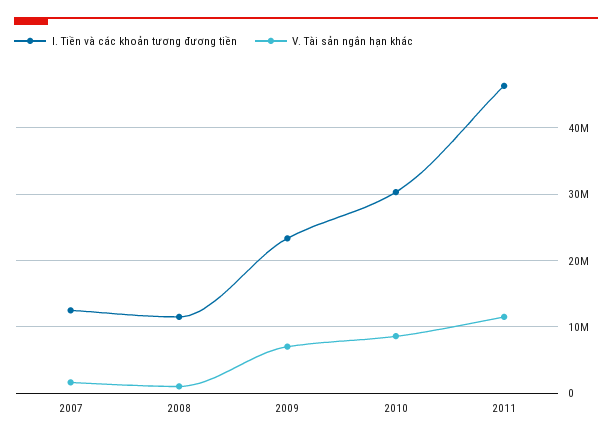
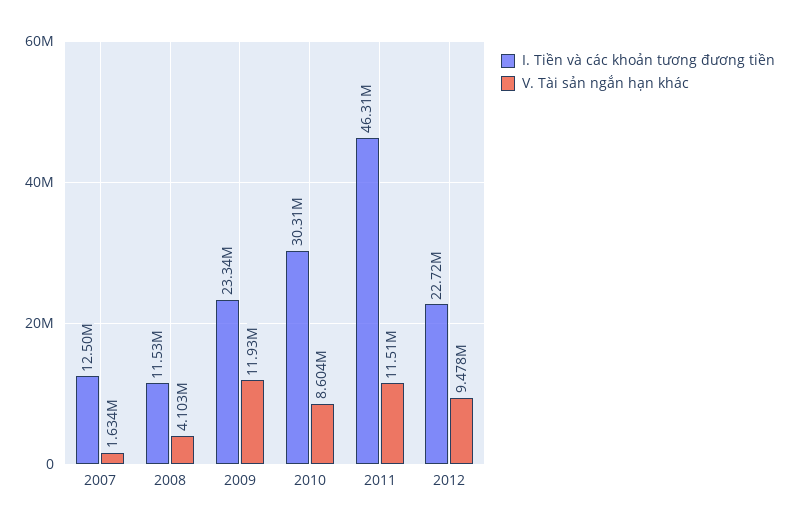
V. Tài sản ngắn hạn khác, 2008: 1000000 -> 4103000
V. Tài sản ngắn hạn khác, 2009: 7000000 -> 11930000
I. Tiền và các khoản tương đương tiền, 2012: none -> 22720000
V. Tài sản ngắn hạn khác, 2012: none -> 9478000

